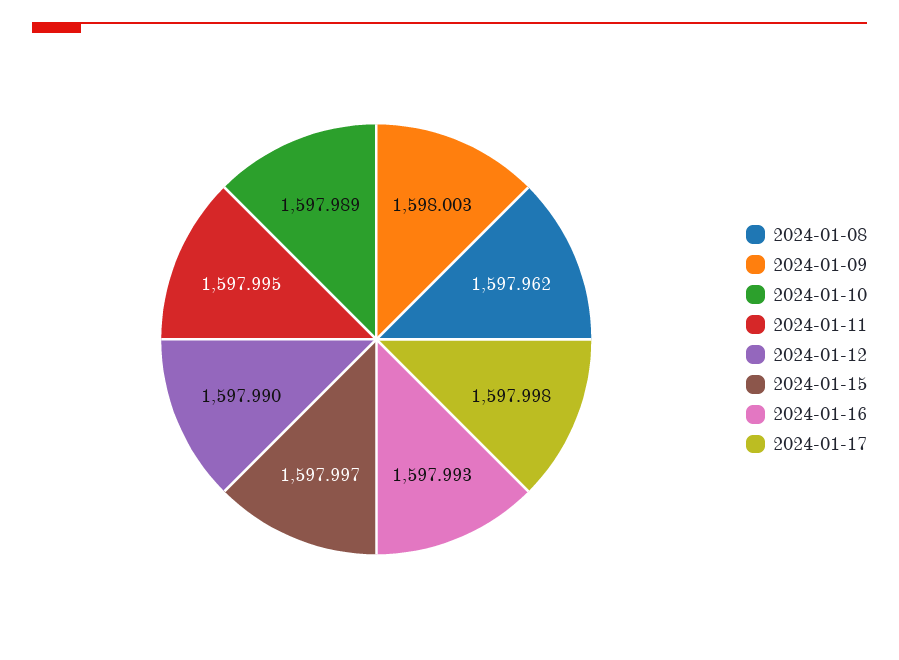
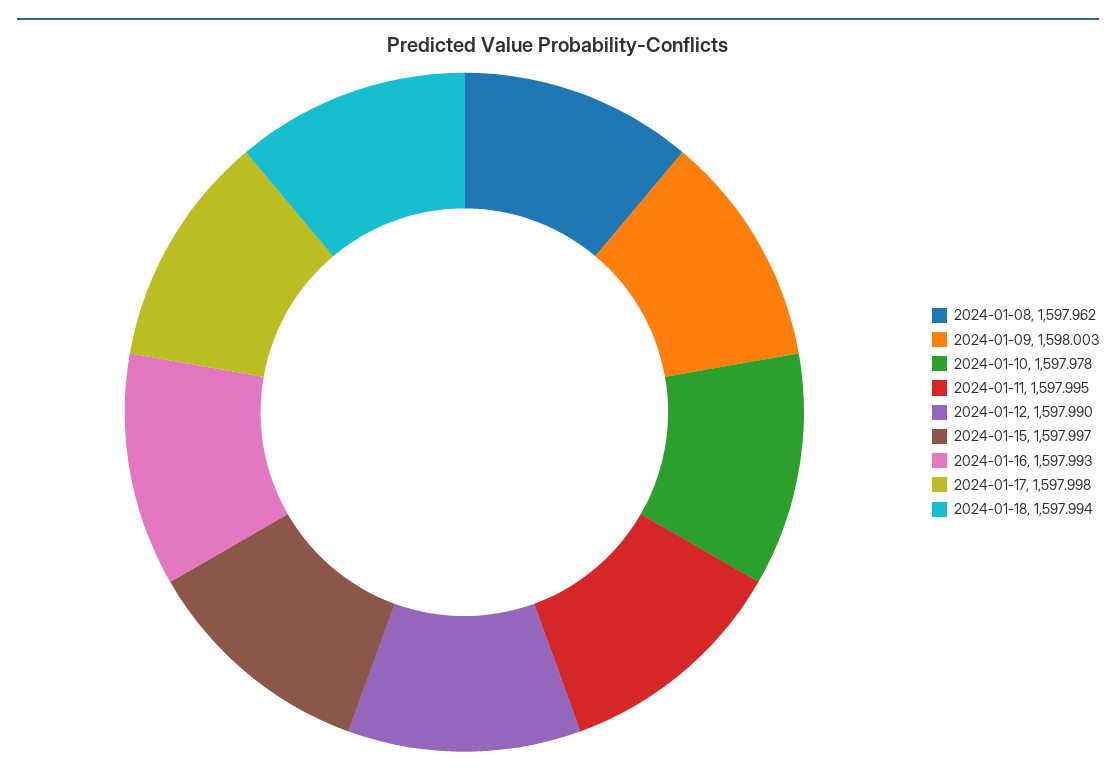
2024-01-10: 1597.989 -> 1597.978
2024-01-18: none -> 1597.994

